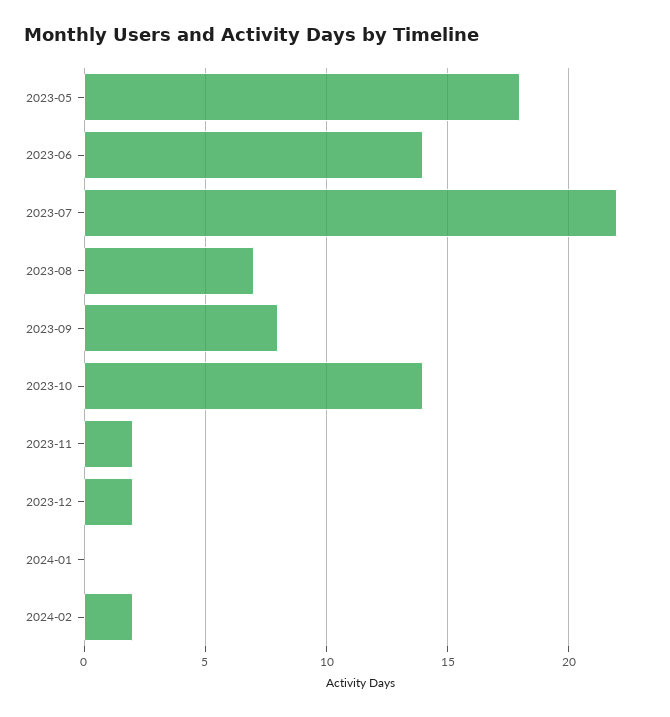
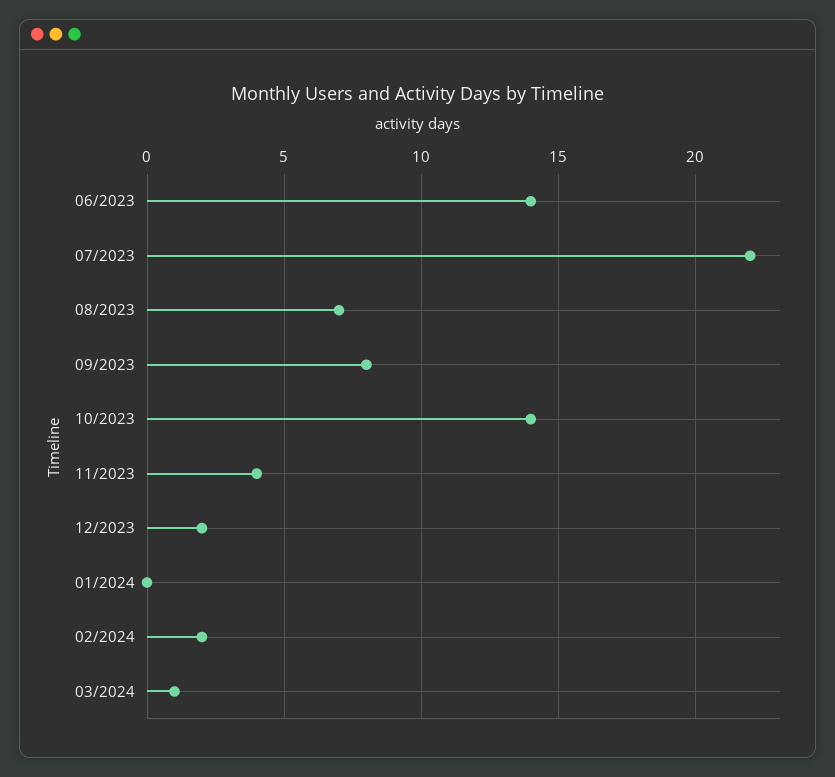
2023-05: 18 -> none
2023-11: 2 -> 4
03/2024: none -> 1

